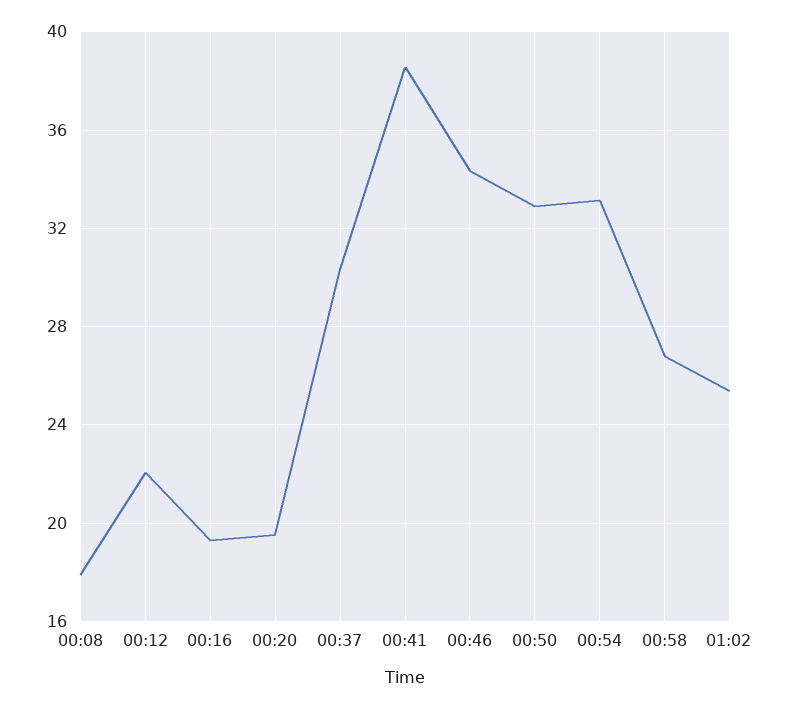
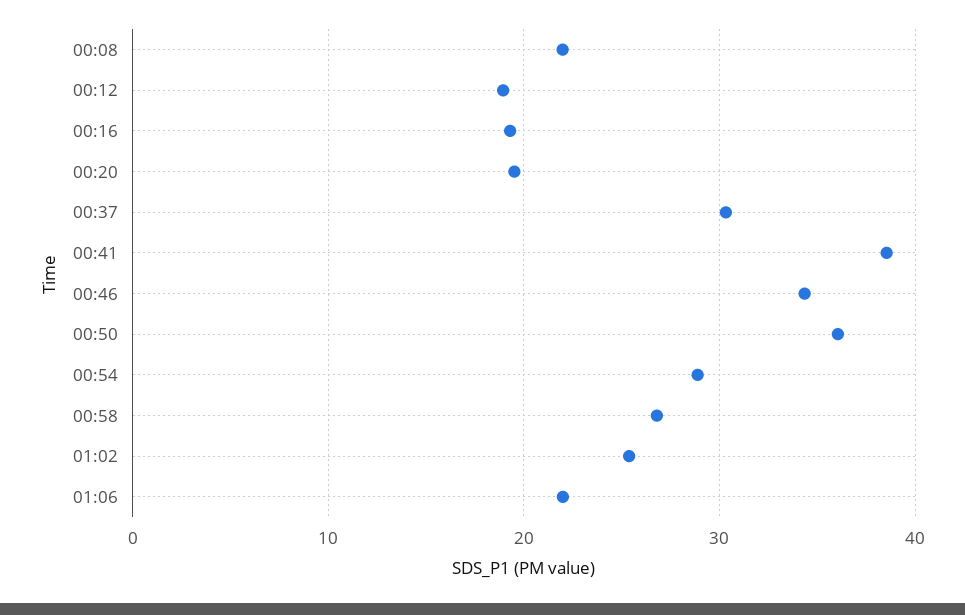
00:08: 18 -> 22
00:12: 22 -> 19
00:50: 33 -> 36
00:54: 33 -> 29
01:06: none -> 22

